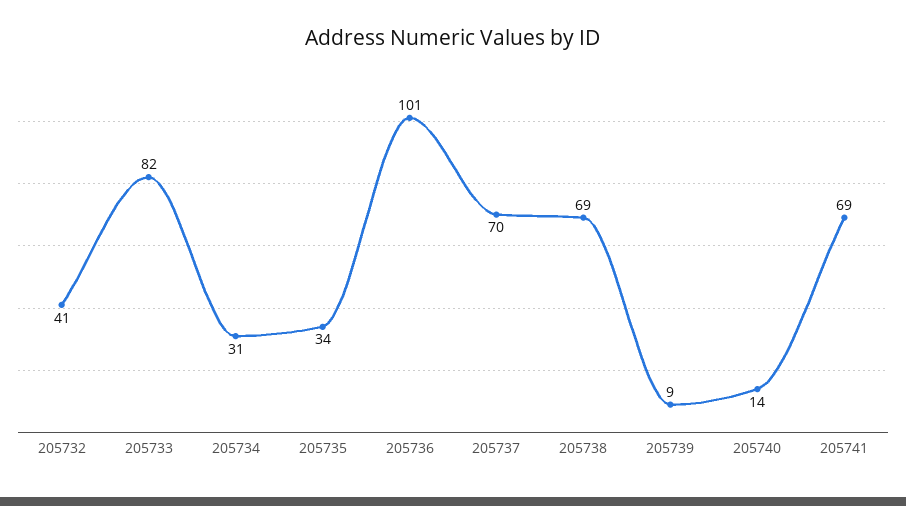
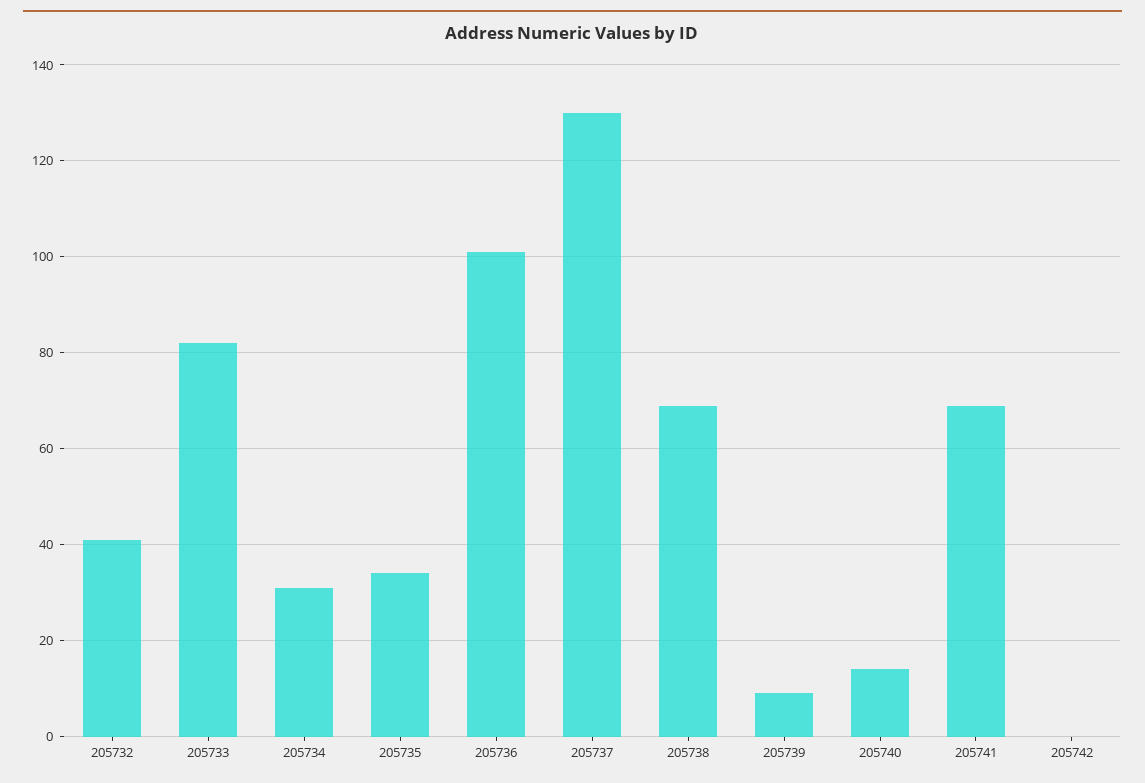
205737: 70 -> 130
205742: none -> 0

